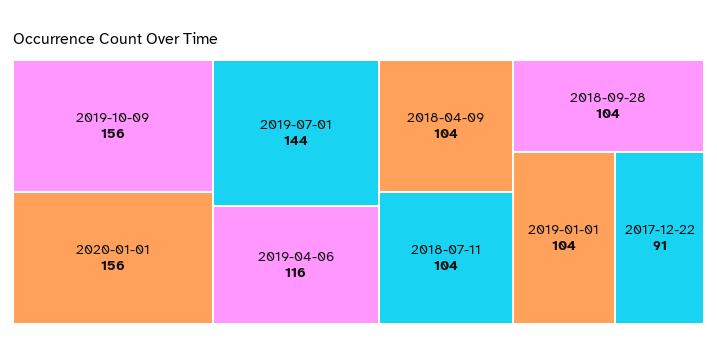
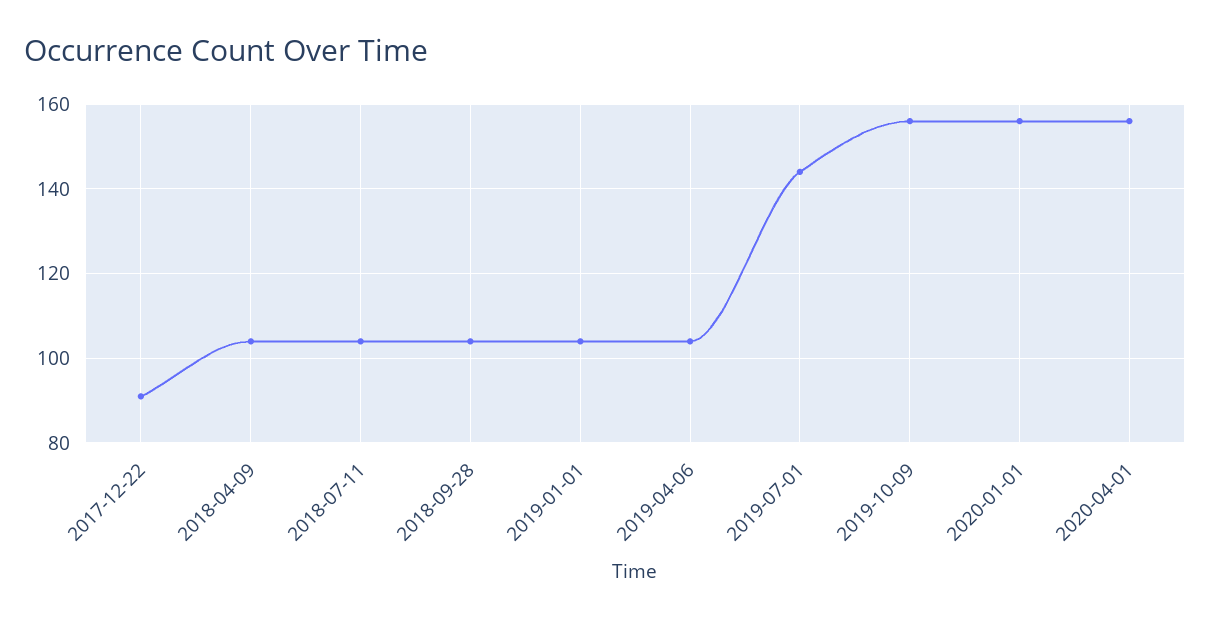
2019-04-06: 116 -> 105
2020-04-01: none -> 155

